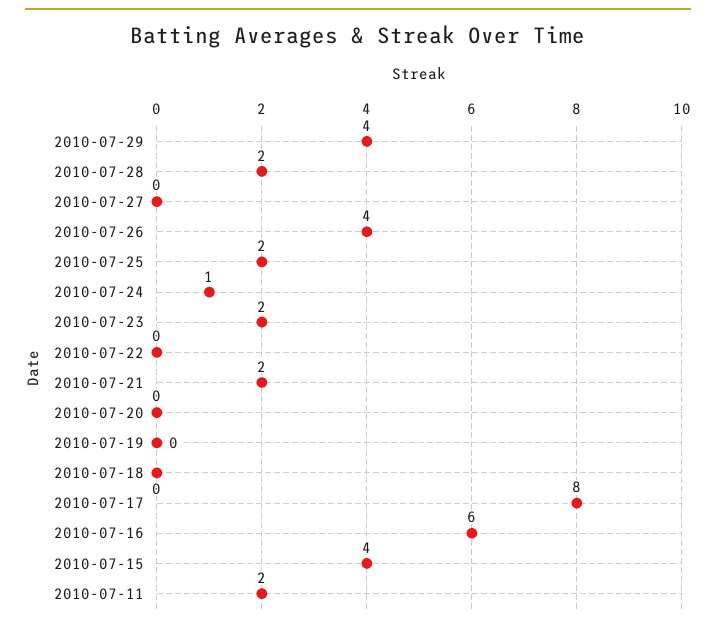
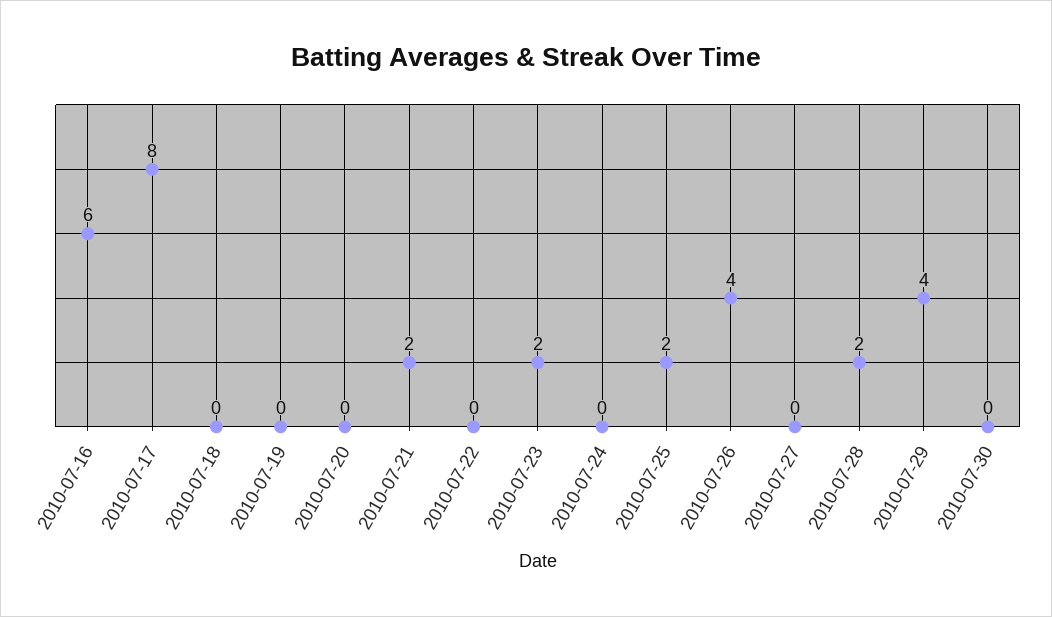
2010-07-24: 1 -> 0
2010-07-15: 4 -> none
2010-07-11: 2 -> none
2010-07-30: none -> 0

